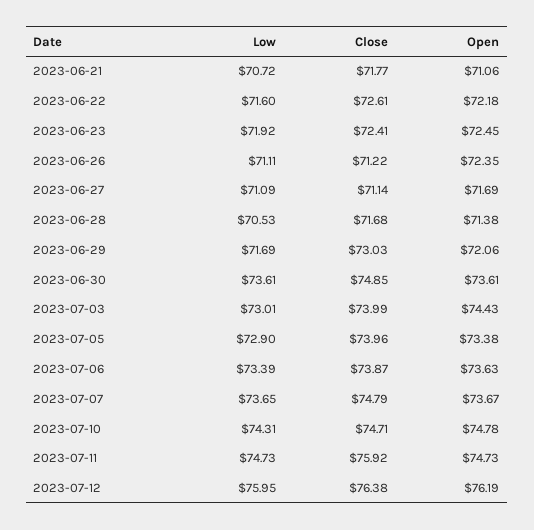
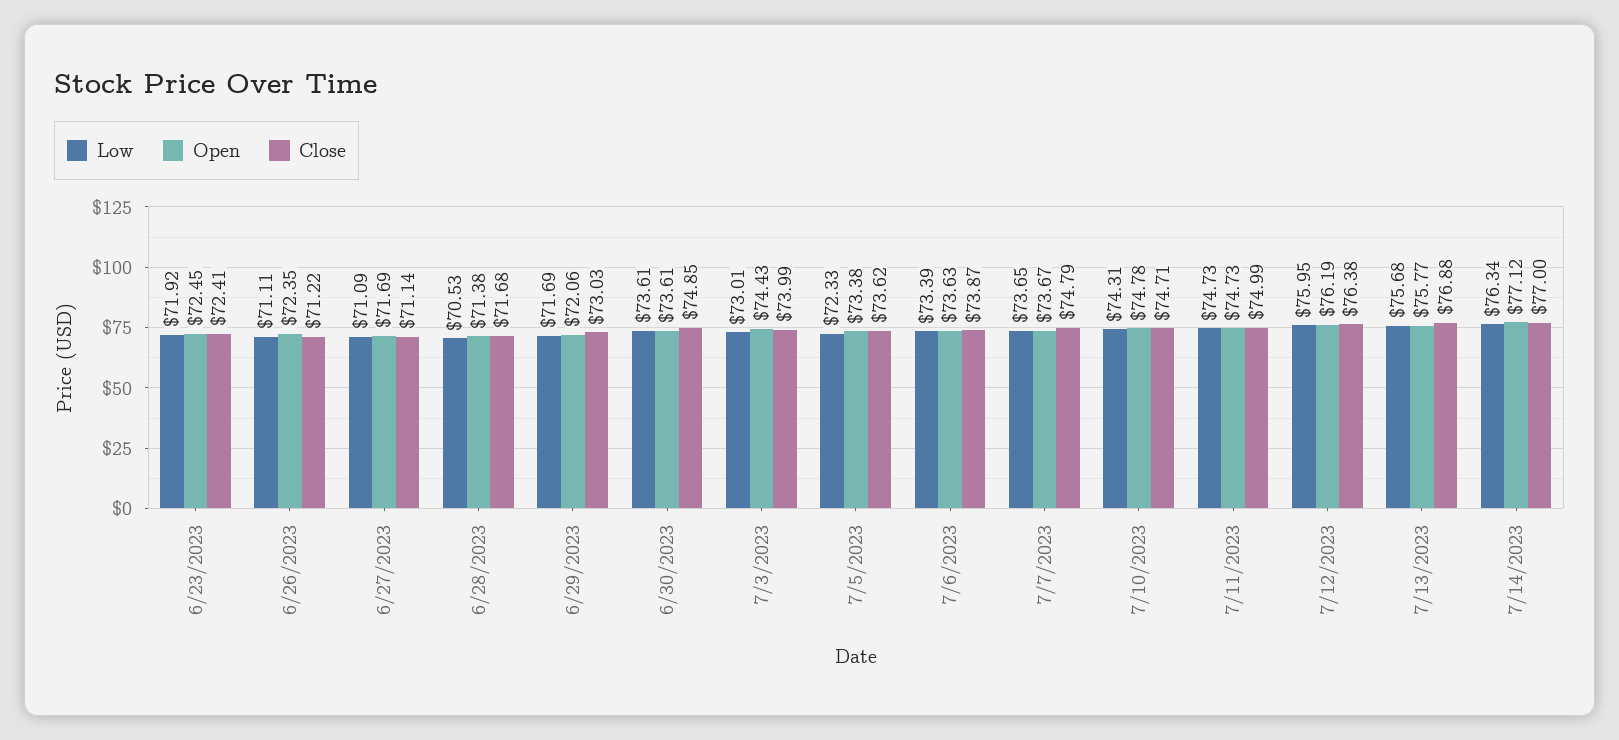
Low, 2023-06-21: 70.72 -> none
Close, 2023-06-21: 71.77 -> none
Open, 2023-06-21: 71.06 -> none
Low, 2023-06-22: 71.6 -> none
Close, 2023-06-22: 72.61 -> none
Open, 2023-06-22: 72.18 -> none
Low, 2023-07-05: 72.9 -> 72.33
Close, 2023-07-05: 73.96 -> 73.62
Close, 2023-07-11: 75.92 -> 74.99
Low, 7/13/2023: none -> 75.68
Open, 7/13/2023: none -> 75.77
Close, 7/13/2023: none -> 76.88
Low, 7/14/2023: none -> 76.34
Open, 7/14/2023: none -> 77.12
Close, 7/14/2023: none -> 77

